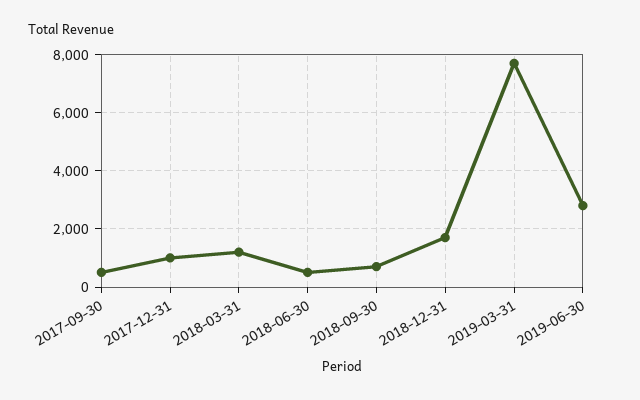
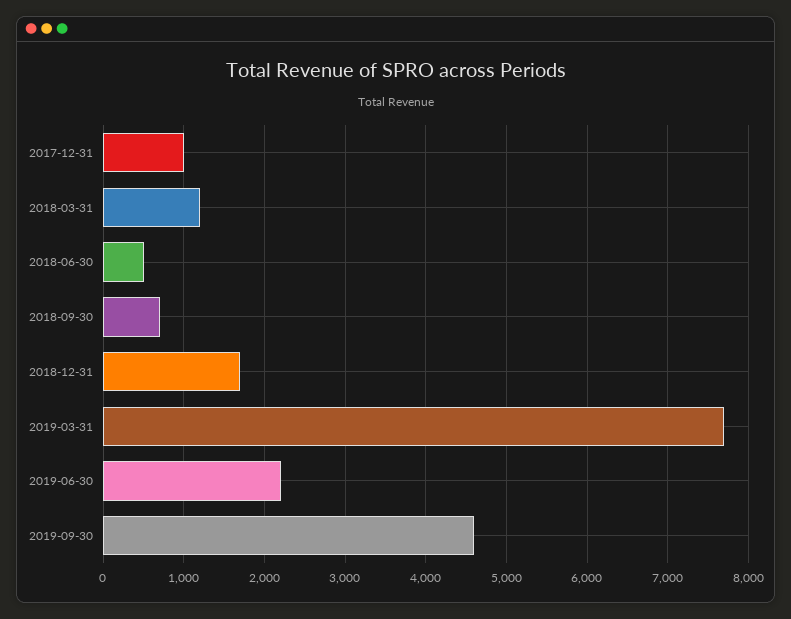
2017-09-30: 500 -> none
2019-06-30: 2750 -> 2200
2019-09-30: none -> 4600

